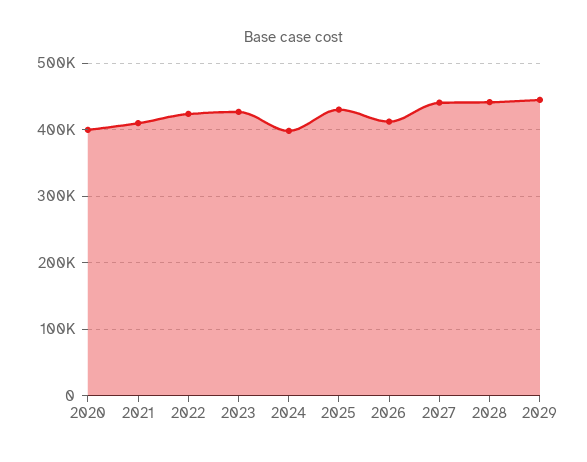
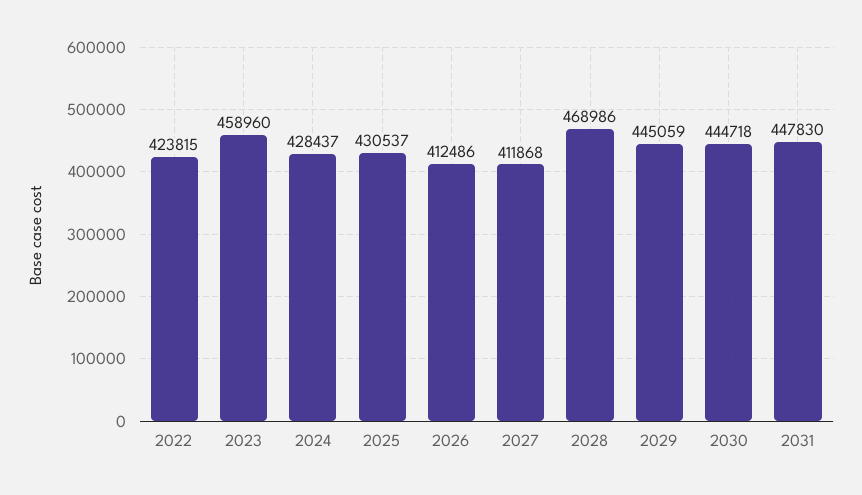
2020: 400000 -> none
2021: 410000 -> none
2023: 430000 -> 458960
2024: 400000 -> 428437
2027: 440000 -> 411868
2028: 440000 -> 468986
2030: none -> 444718
2031: none -> 447830

